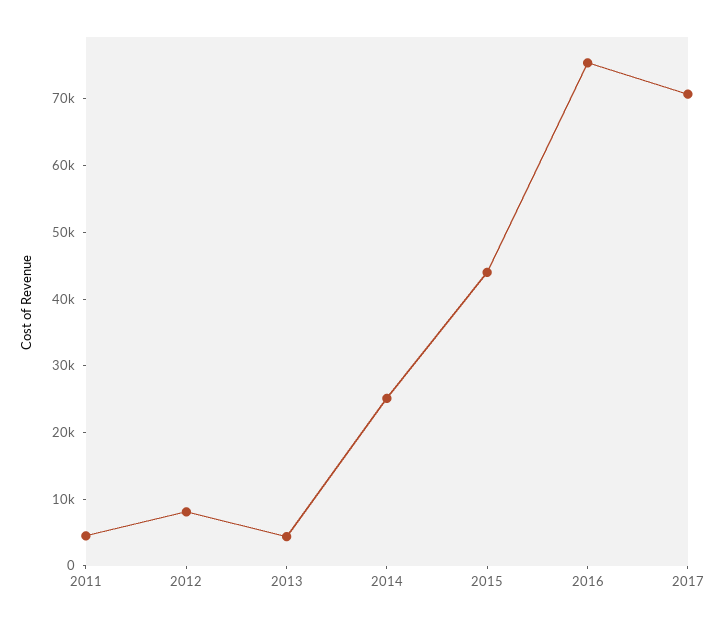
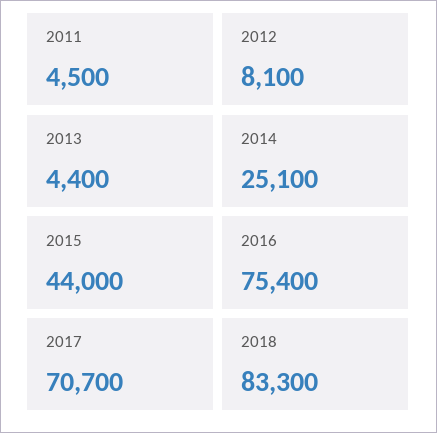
2018: none -> 83300

